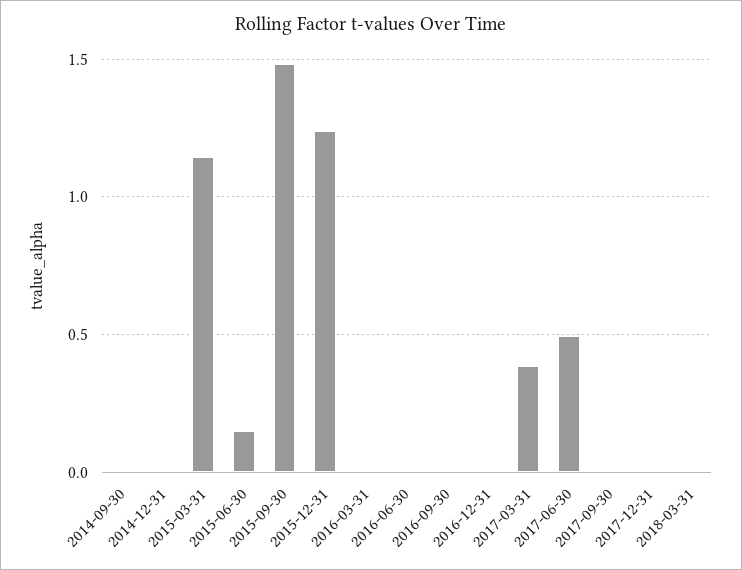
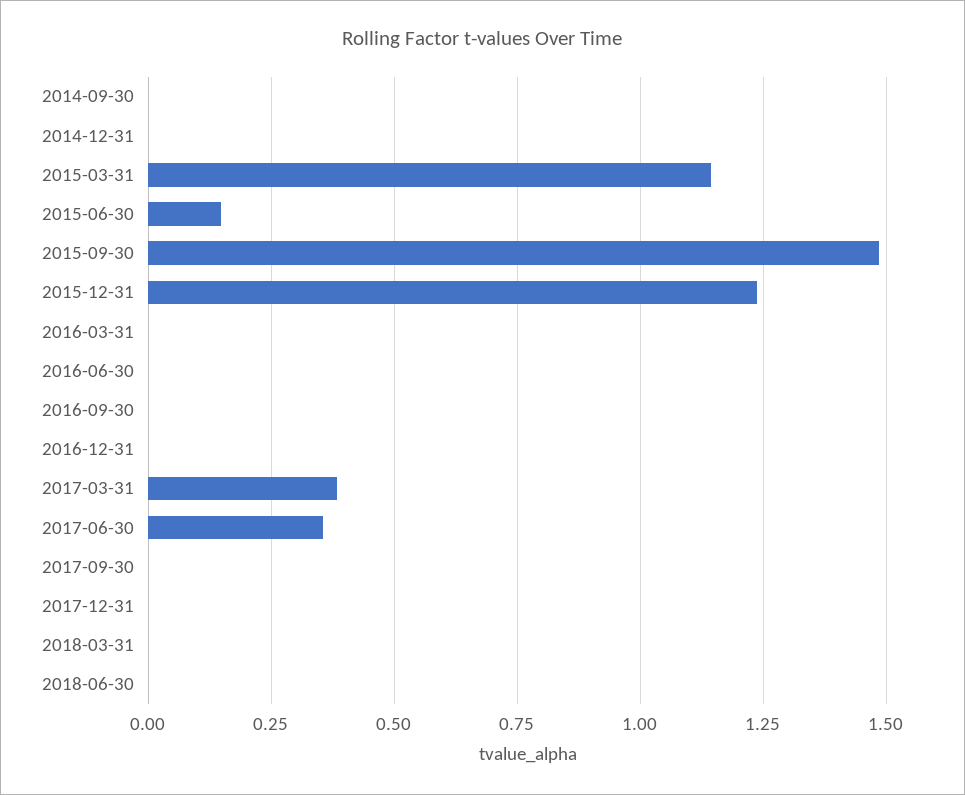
2017-06-30: 0.5 -> 0.35
2018-06-30: none -> 0

